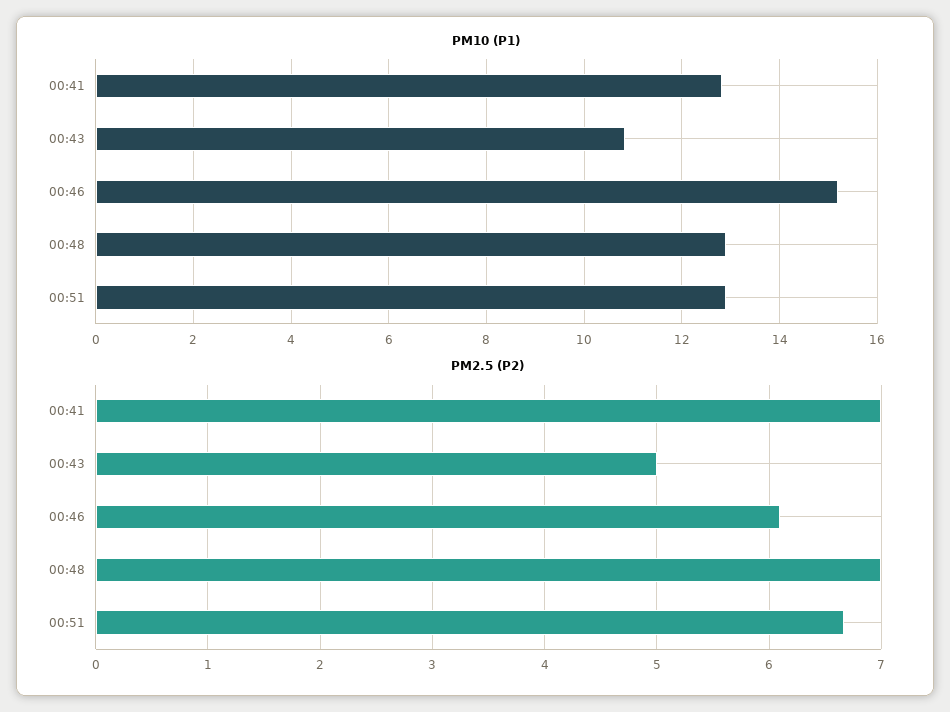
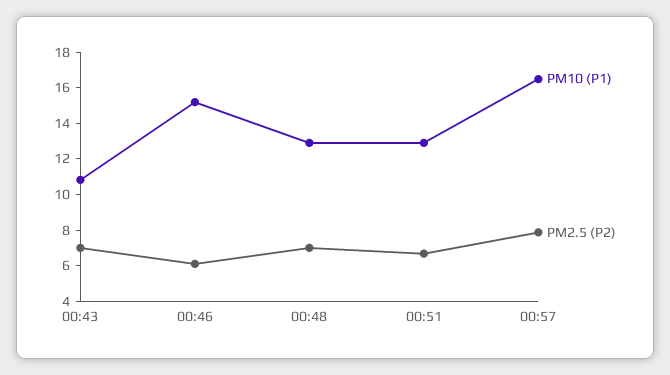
PM10 (P1), 00:41: 12.8 -> none
PM2.5 (P2), 00:41: 7 -> none
PM2.5 (P2), 00:43: 5 -> 7
PM10 (P1), 00:57: none -> 16.5
PM2.5 (P2), 00:57: none -> 8

